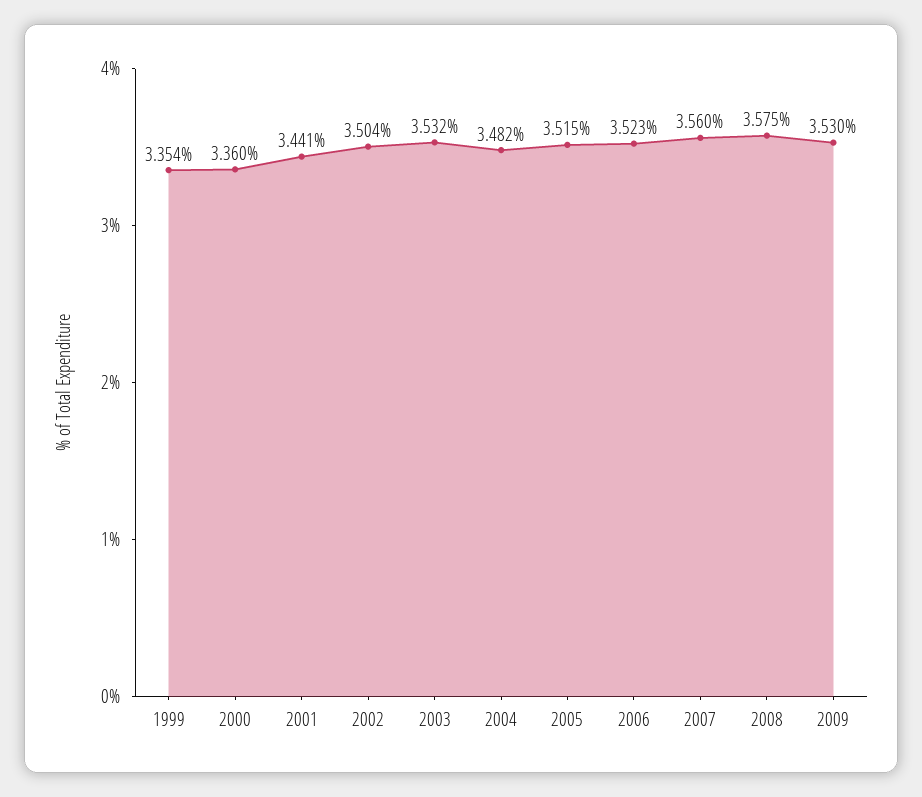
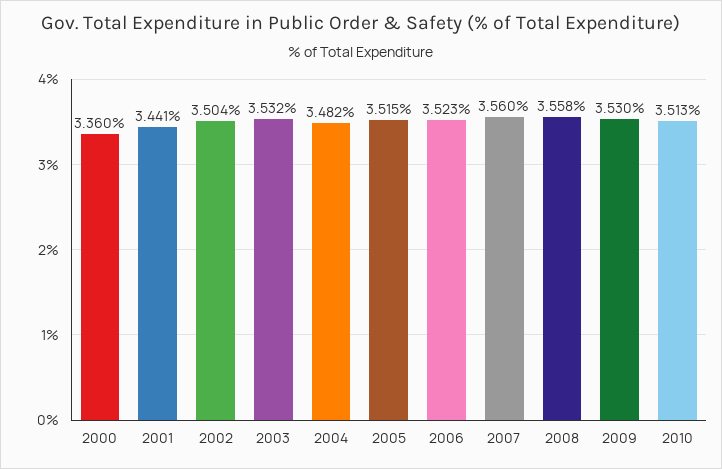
1999: 3.354 -> none
2008: 3.575 -> 3.558
2010: none -> 3.513

